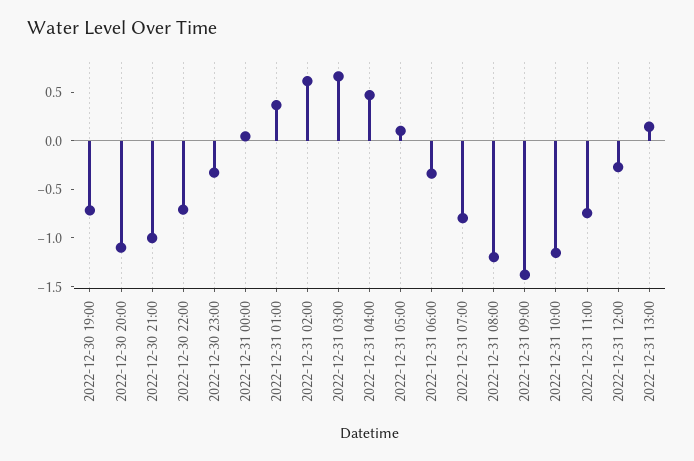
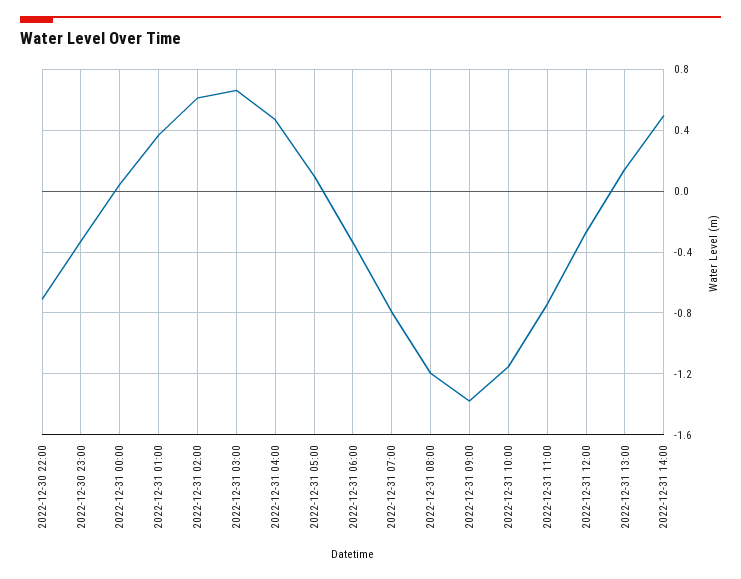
2022-12-30 19:00: -0.7 -> none
2022-12-30 20:00: -1.1 -> none
2022-12-30 21:00: -1 -> none
2022-12-31 14:00: none -> 0.5

